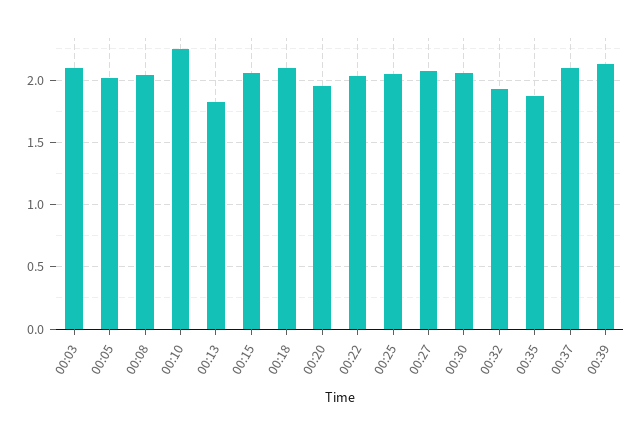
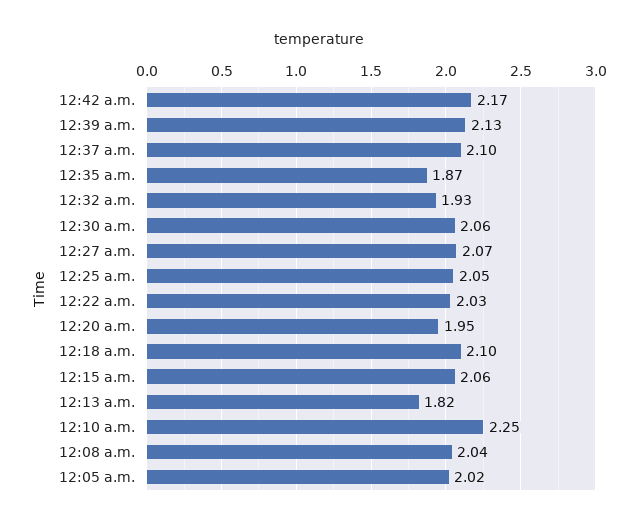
00:03: 2.1 -> none
12:42 a.m.: none -> 2.17

